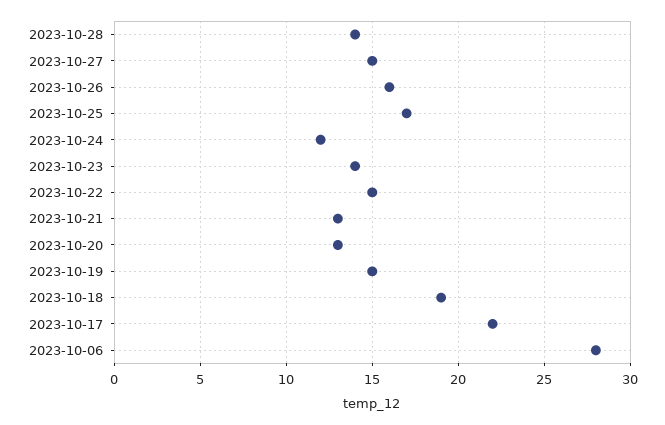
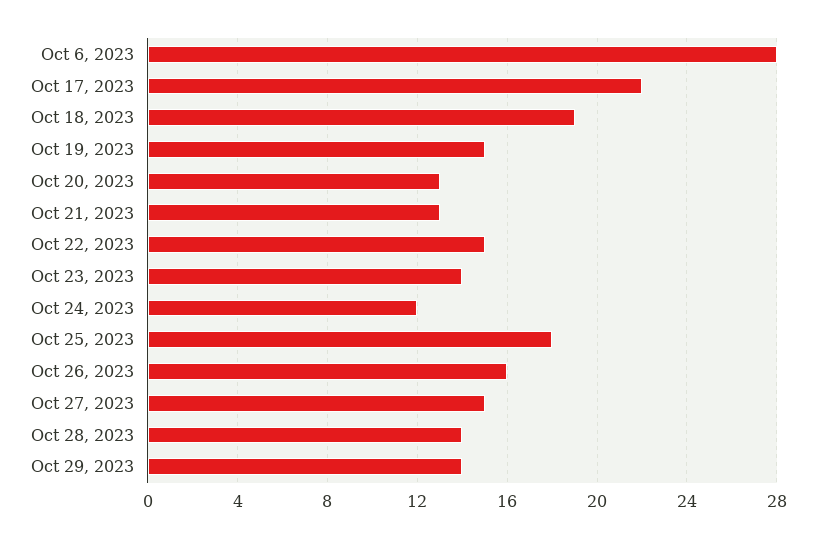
2023-10-25: 17 -> 18
Oct 29, 2023: none -> 14

